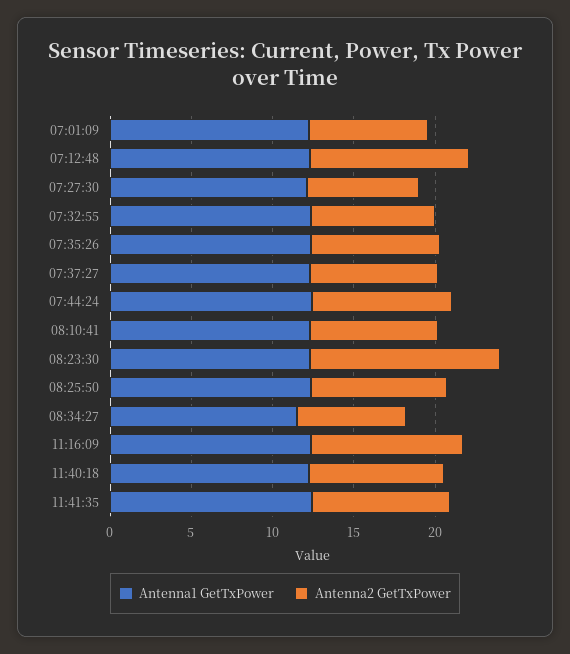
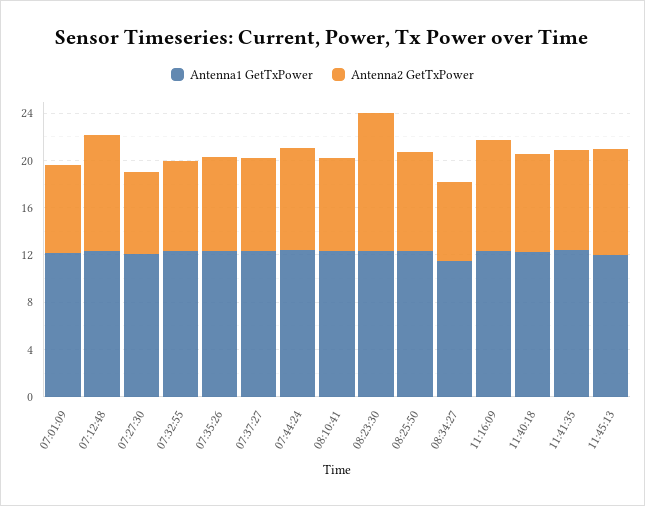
Antenna1 GetTxPower, 11:45:13: none -> 12
Antenna2 GetTxPower, 11:45:13: none -> 9

